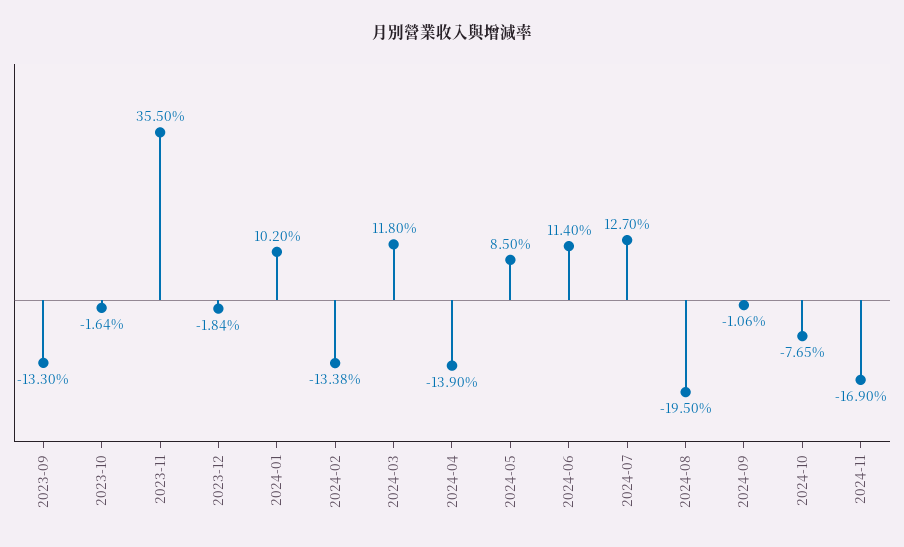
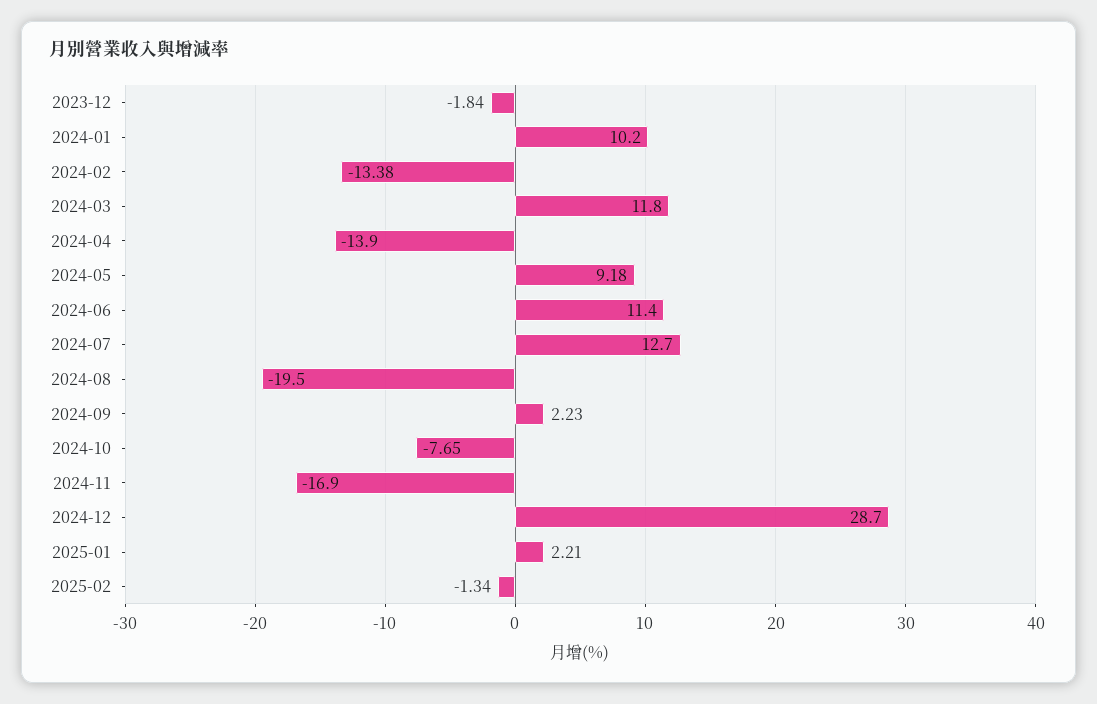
2023-09: -13.3 -> none
2023-10: -1.64 -> none
2023-11: 35.5 -> none
2024-05: 8.5 -> 9.18
2024-09: -1.06 -> 2.23
2024-12: none -> 28.7
2025-01: none -> 2.21
2025-02: none -> -1.34

